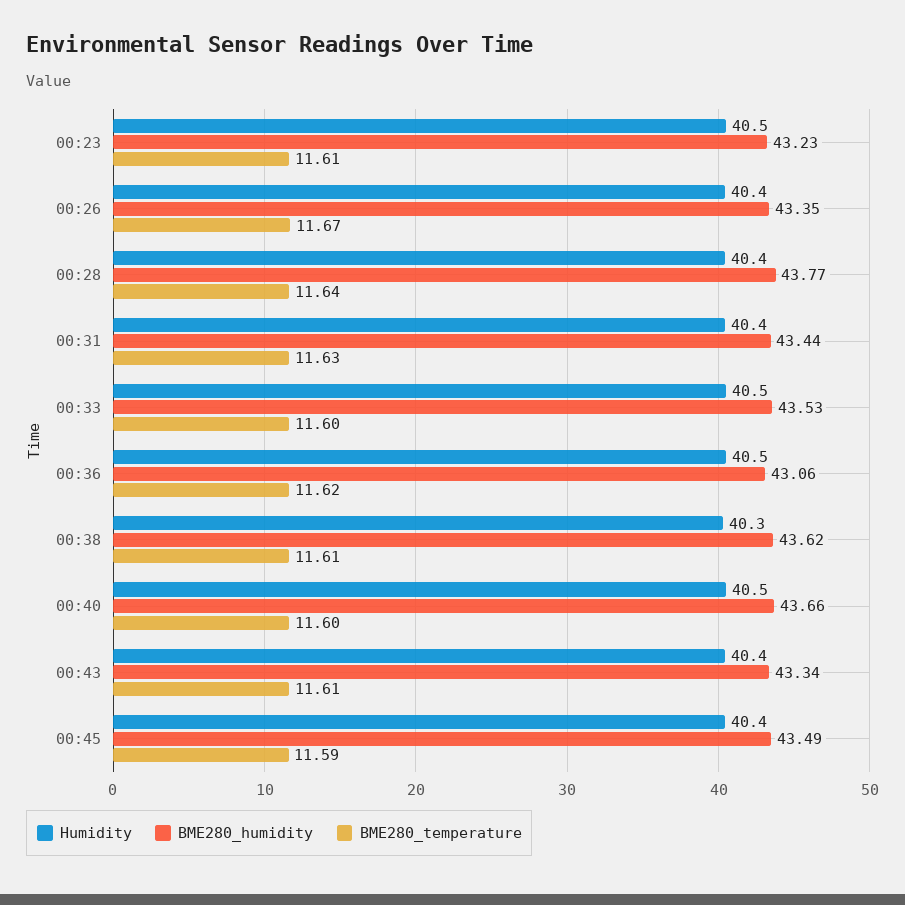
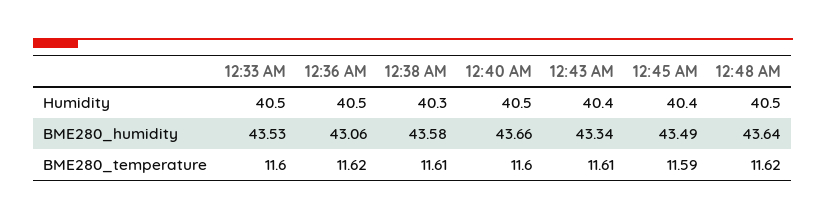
Humidity, 00:23: 40.5 -> none
BME280_humidity, 00:23: 43.23 -> none
BME280_temperature, 00:23: 11.61 -> none
Humidity, 00:26: 40.4 -> none
BME280_humidity, 00:26: 43.35 -> none
BME280_temperature, 00:26: 11.67 -> none
Humidity, 00:28: 40.4 -> none
BME280_humidity, 00:28: 43.77 -> none
BME280_temperature, 00:28: 11.64 -> none
Humidity, 00:31: 40.4 -> none
BME280_humidity, 00:31: 43.44 -> none
BME280_temperature, 00:31: 11.63 -> none
BME280_humidity, 00:38: 43.62 -> 43.58
Humidity, 12:48 AM: none -> 40.5
BME280_humidity, 12:48 AM: none -> 43.64
BME280_temperature, 12:48 AM: none -> 11.62

